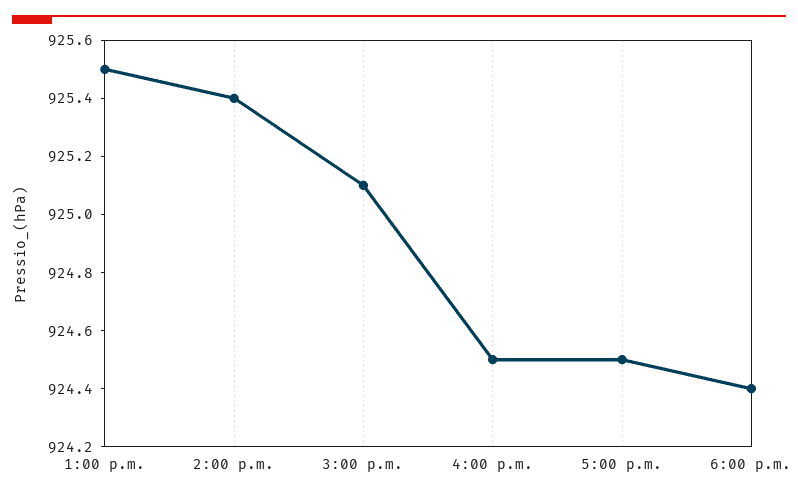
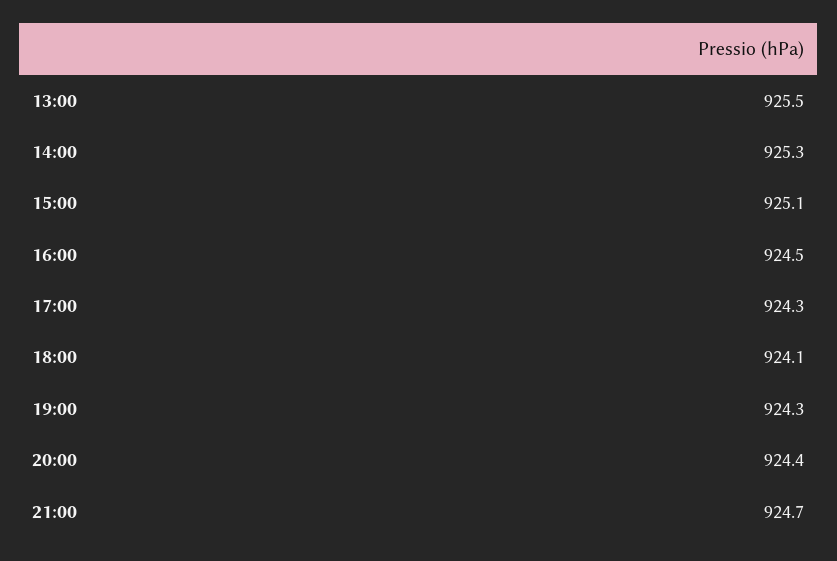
2:00 p.m.: 925.4 -> 925.3
5:00 p.m.: 924.5 -> 924.3
6:00 p.m.: 924.4 -> 924.1
19:00: none -> 924.3
20:00: none -> 924.4
21:00: none -> 924.7

